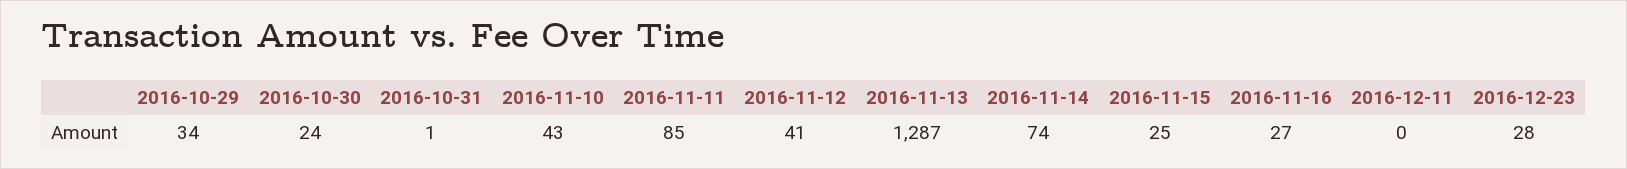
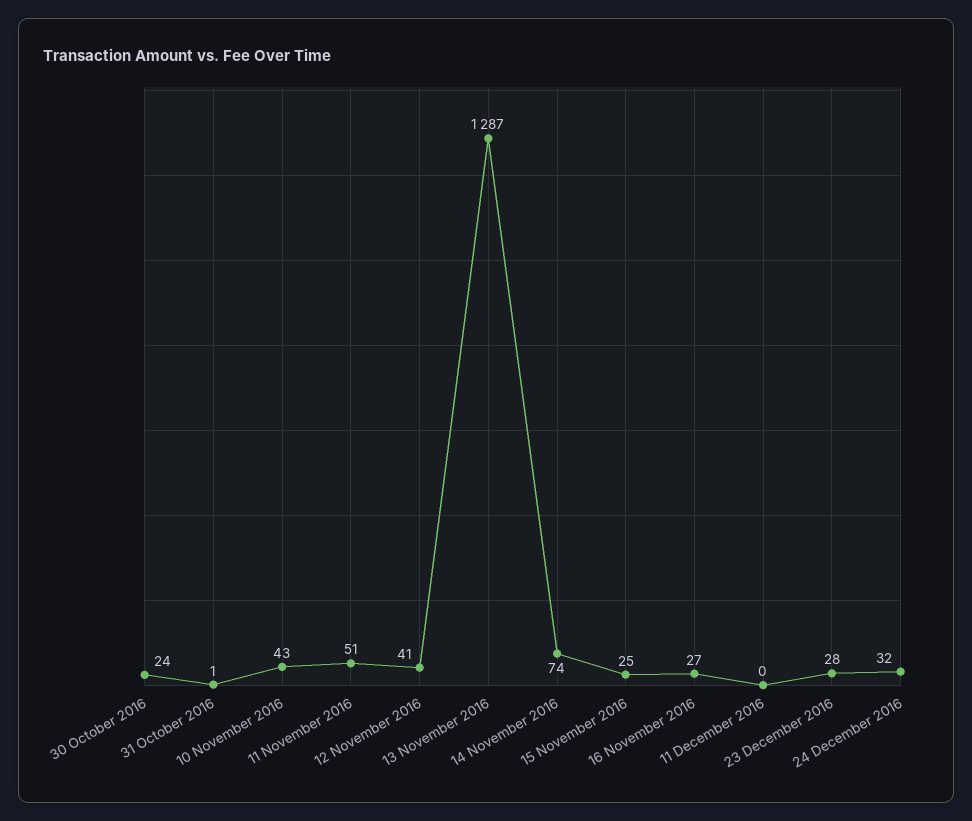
2016-10-29: 34 -> none
2016-11-11: 85 -> 51
24 December 2016: none -> 32

